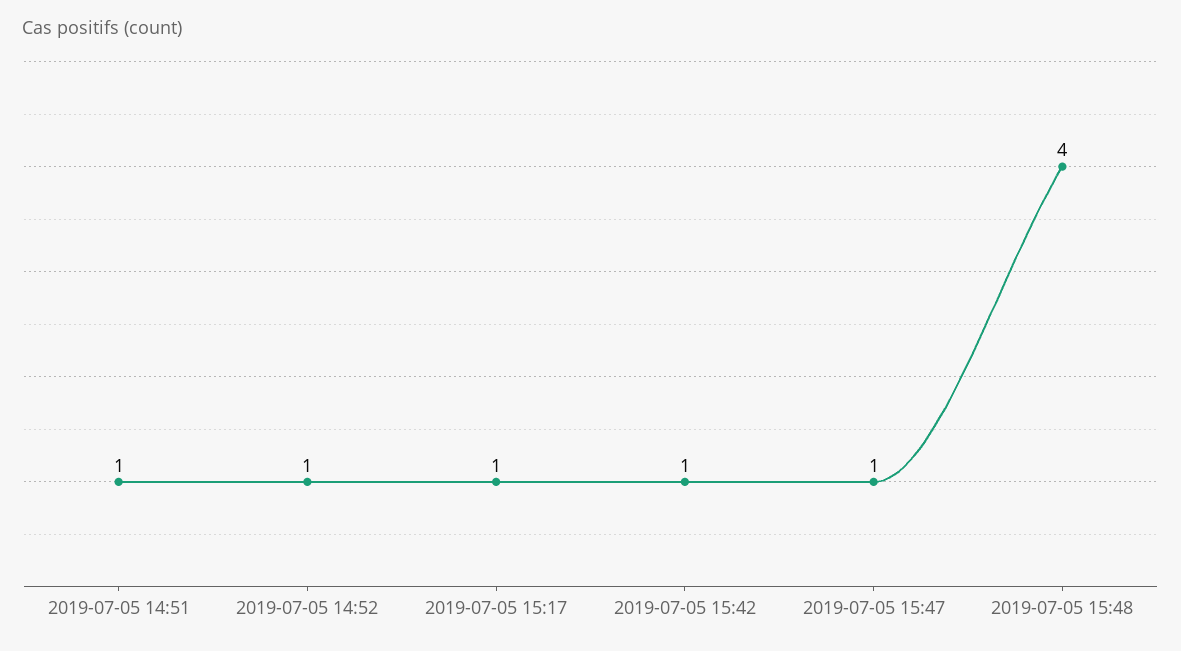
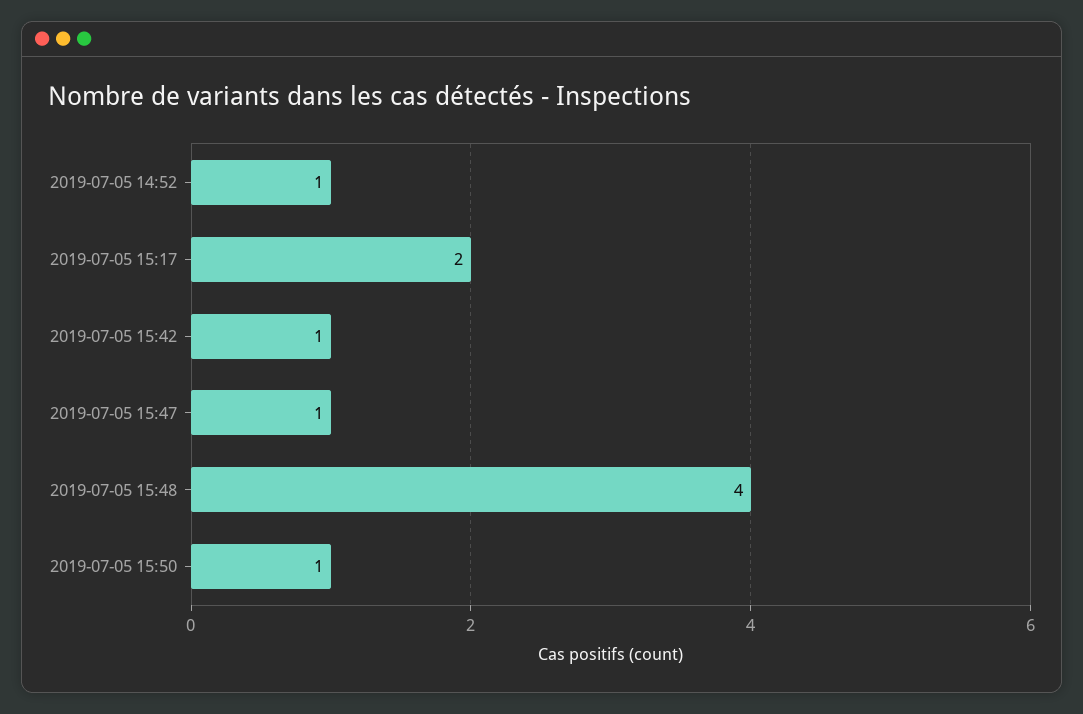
2019-07-05 14:51: 1 -> none
2019-07-05 15:17: 1 -> 2
2019-07-05 15:50: none -> 1

